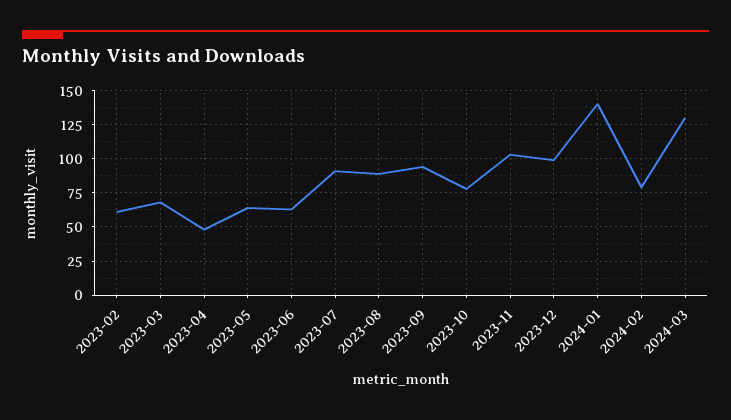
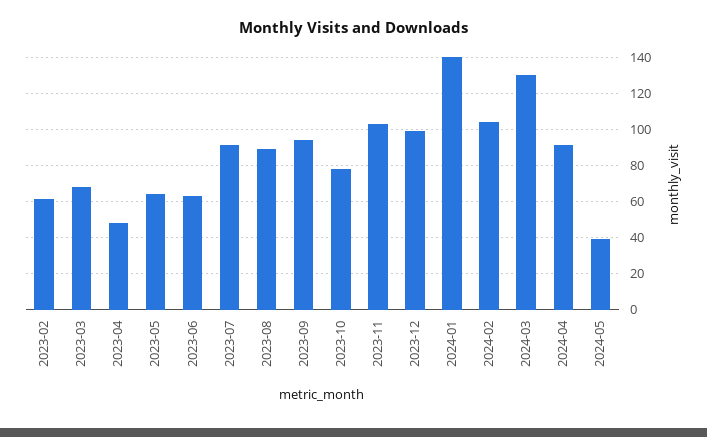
2024-02: 80 -> 105
2024-04: none -> 90
2024-05: none -> 40

